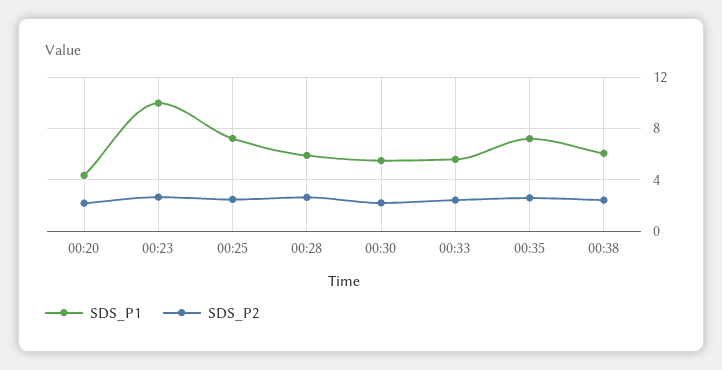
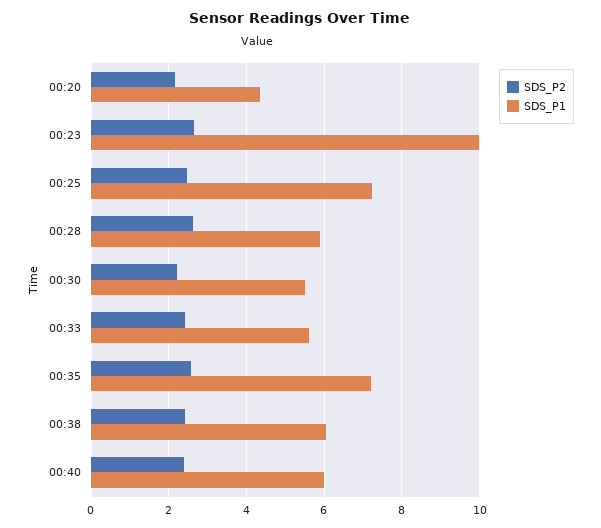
SDS_P2, 00:40: none -> 2.4
SDS_P1, 00:40: none -> 6

